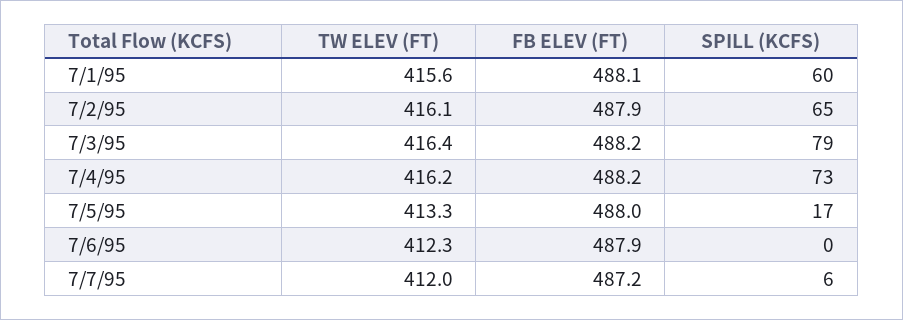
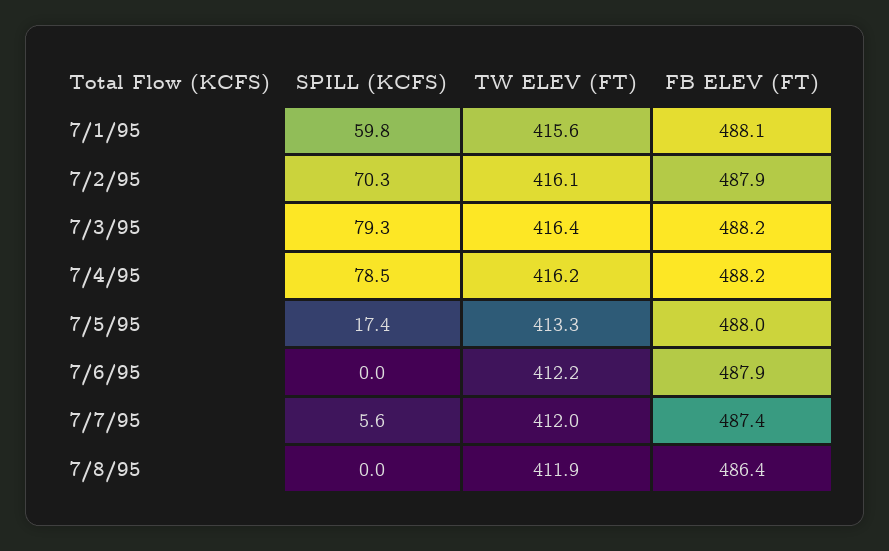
SPILL (KCFS), 7/2/95: 65 -> 70.3
SPILL (KCFS), 7/4/95: 73 -> 78.5
TW ELEV (FT), 7/6/95: 412.3 -> 412.2
FB ELEV (FT), 7/7/95: 487.2 -> 487.4
SPILL (KCFS), 7/8/95: none -> 0
TW ELEV (FT), 7/8/95: none -> 411.9
FB ELEV (FT), 7/8/95: none -> 486.4

